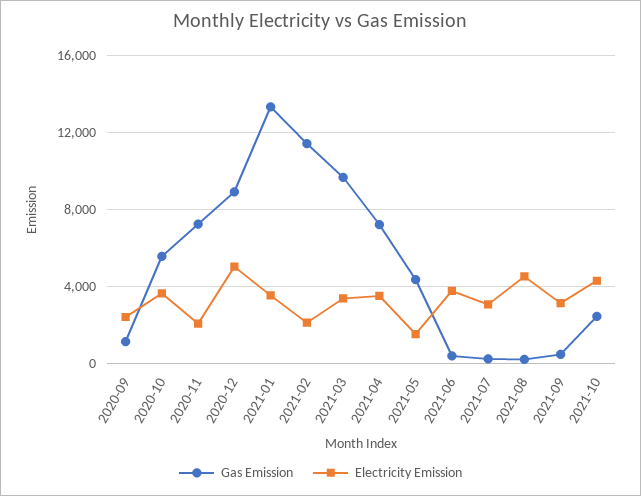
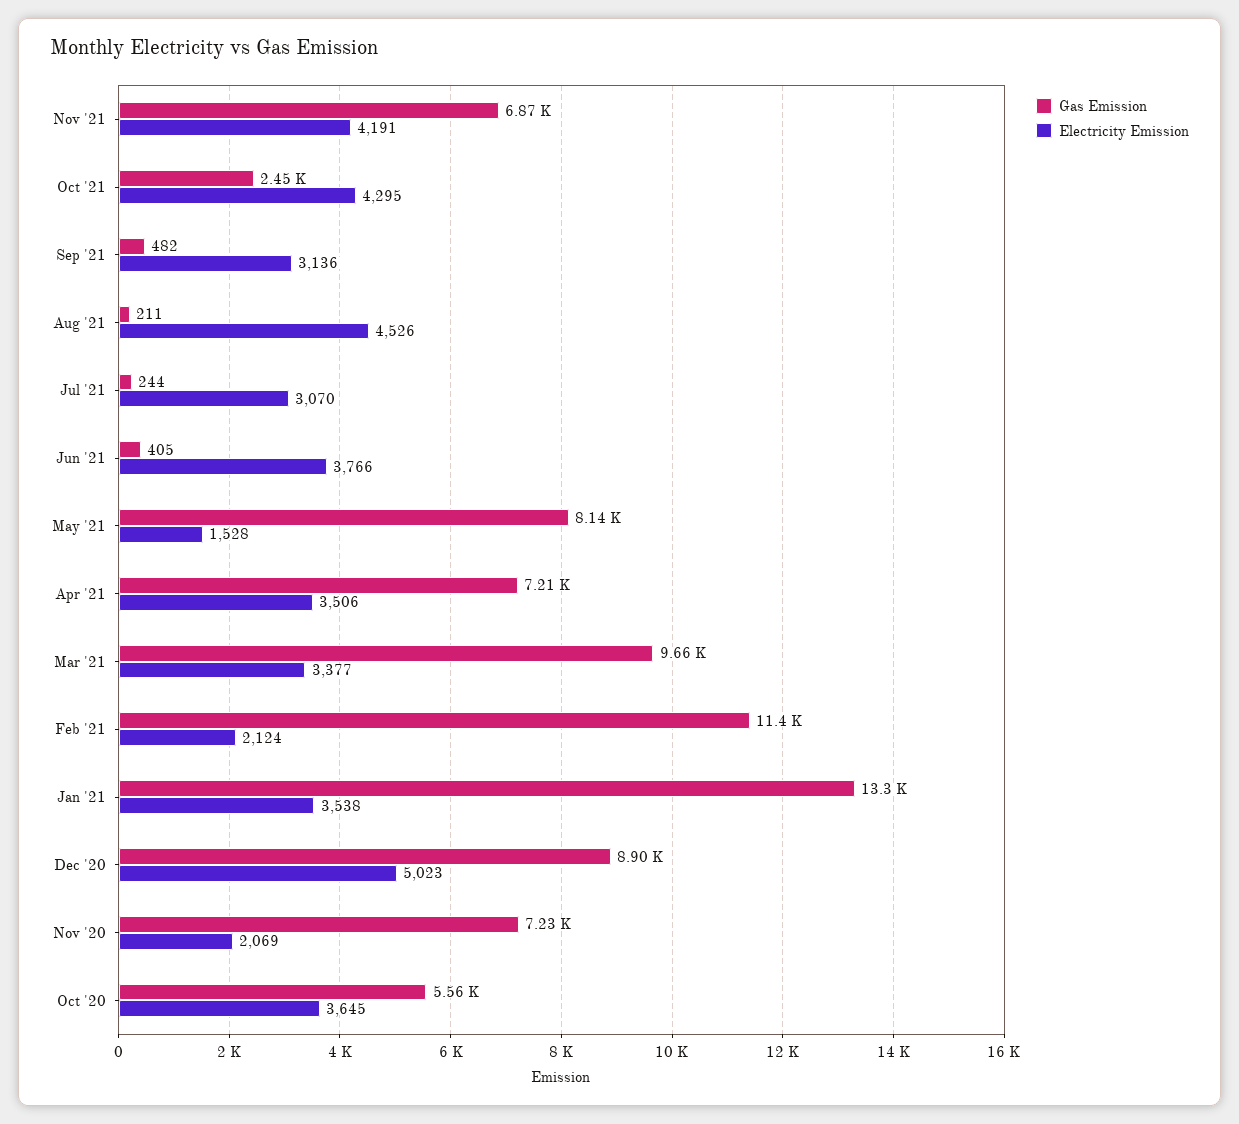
Gas Emission, 2020-09: 1000 -> none
Electricity Emission, 2020-09: 2500 -> none
Gas Emission, 2021-05: 4500 -> 8140
Gas Emission, Nov '21: none -> 6870
Electricity Emission, Nov '21: none -> 4191

